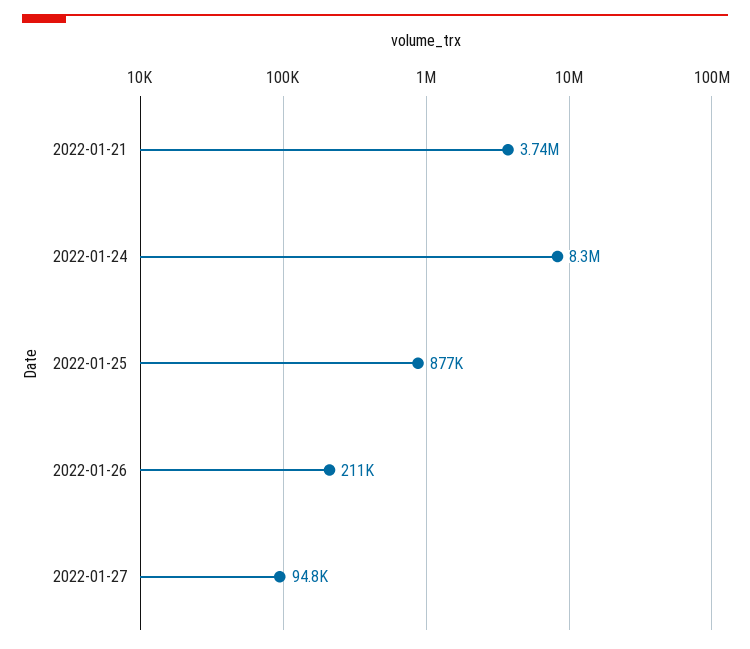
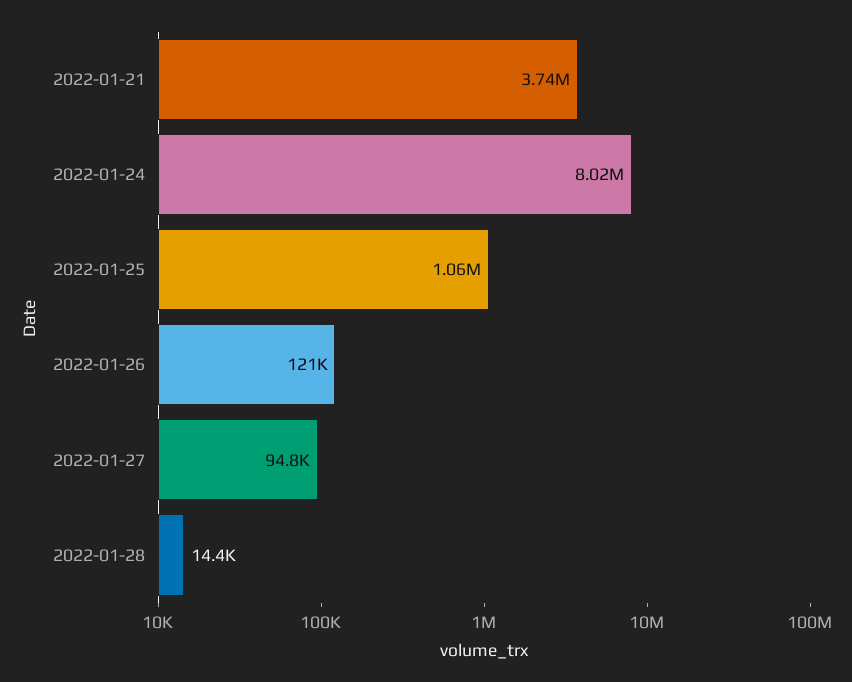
2022-01-24: 8300000 -> 8020000
2022-01-25: 877000 -> 1060000
2022-01-26: 211000 -> 121000
2022-01-28: none -> 14400

